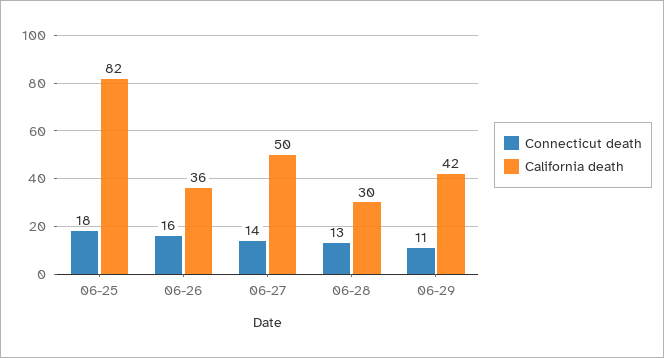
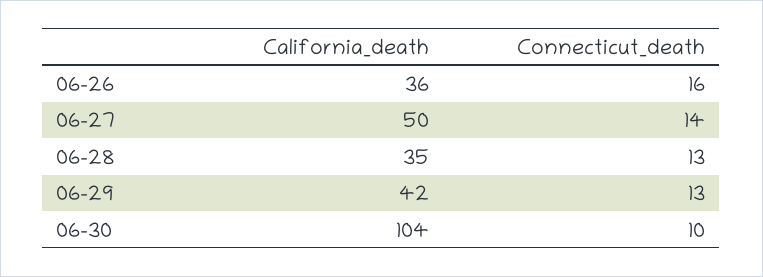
Connecticut death, 06-25: 18 -> none
California death, 06-25: 82 -> none
California death, 06-28: 30 -> 35
Connecticut death, 06-29: 11 -> 13
California death, 06-30: none -> 104
Connecticut death, 06-30: none -> 10

